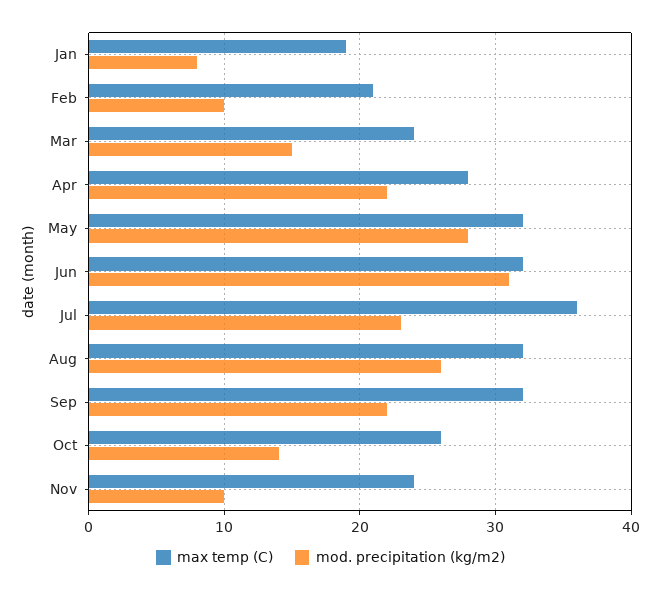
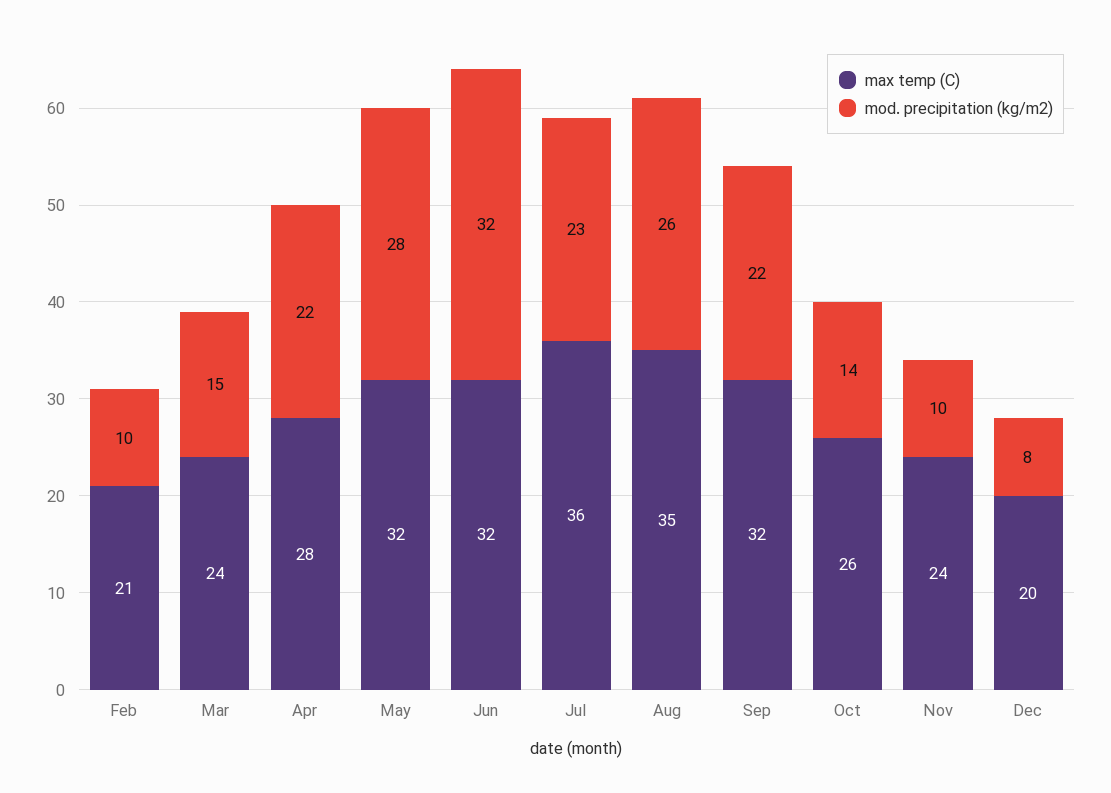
max temp (C), Jan: 19 -> none
mod. precipitation (kg/m2), Jan: 8 -> none
mod. precipitation (kg/m2), Jun: 31 -> 32
max temp (C), Aug: 32 -> 35
max temp (C), Dec: none -> 20
mod. precipitation (kg/m2), Dec: none -> 8

